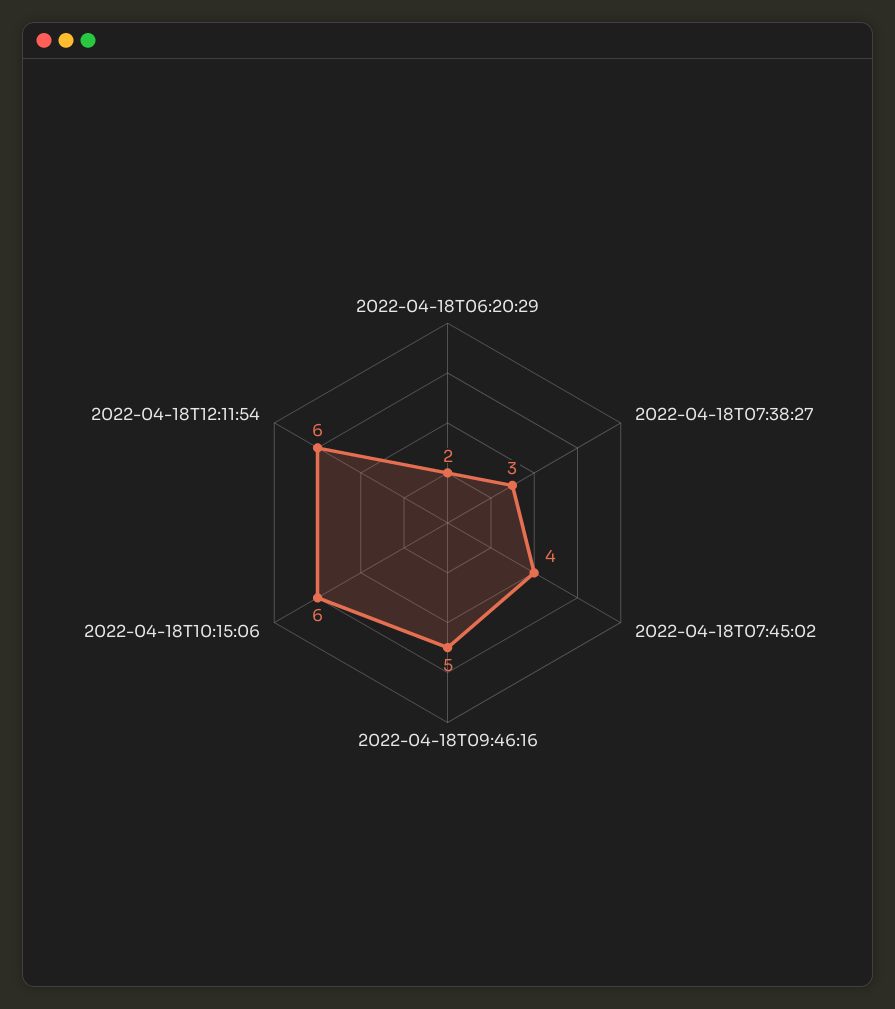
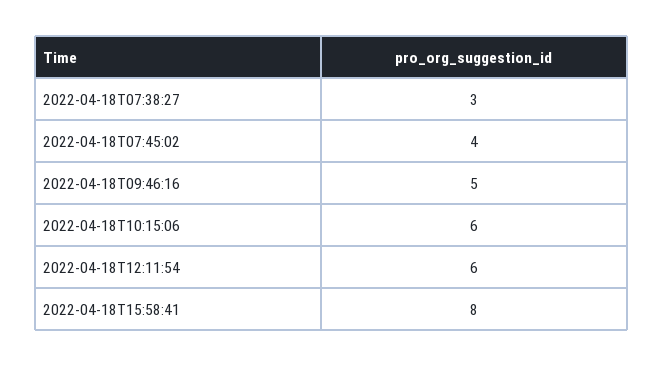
2022-04-18T06:20:29: 2 -> none
2022-04-18T15:58:41: none -> 8

